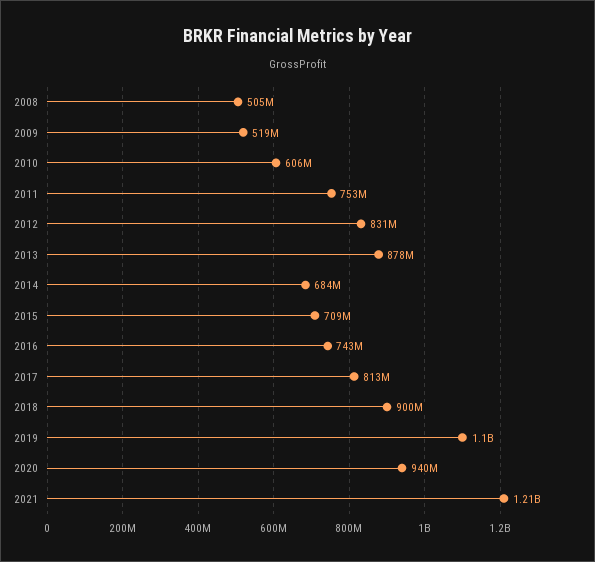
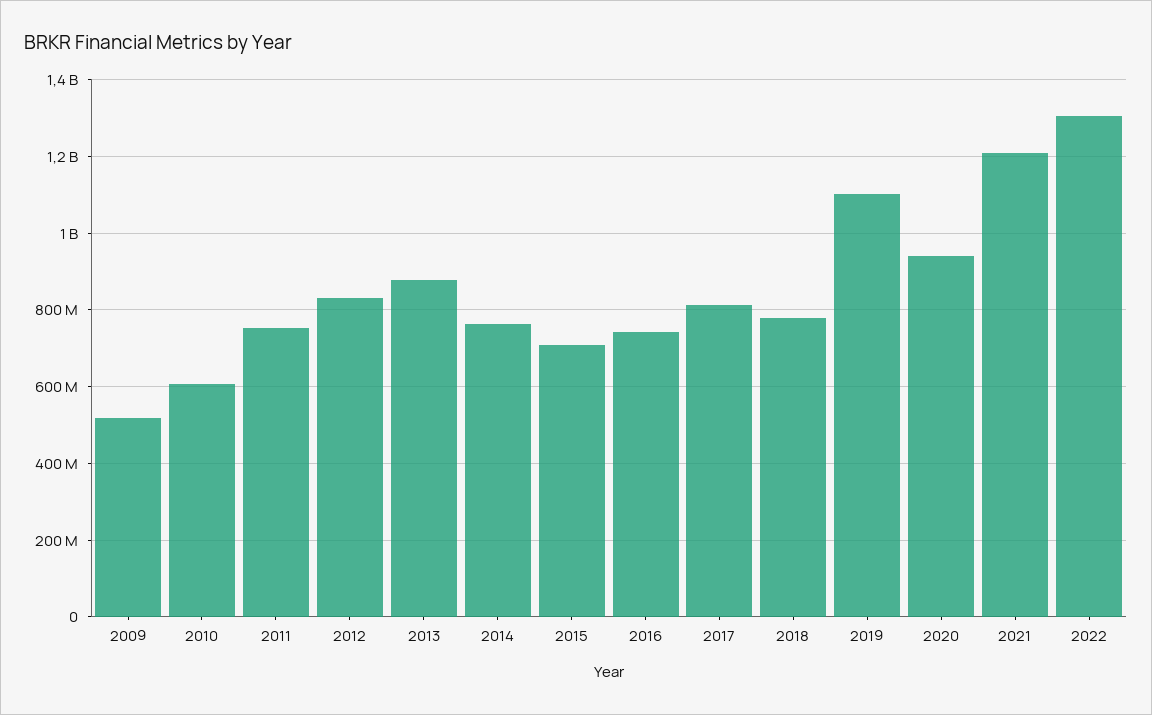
2008: 505000000 -> none
2014: 684000000 -> 760000000
2018: 900000000 -> 780000000
2022: none -> 1300000000

